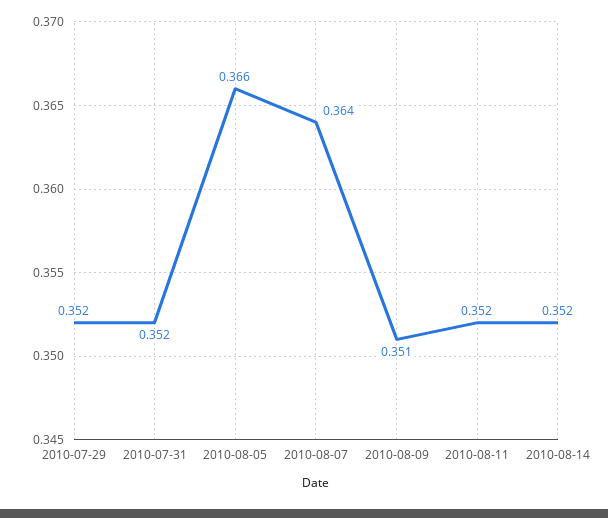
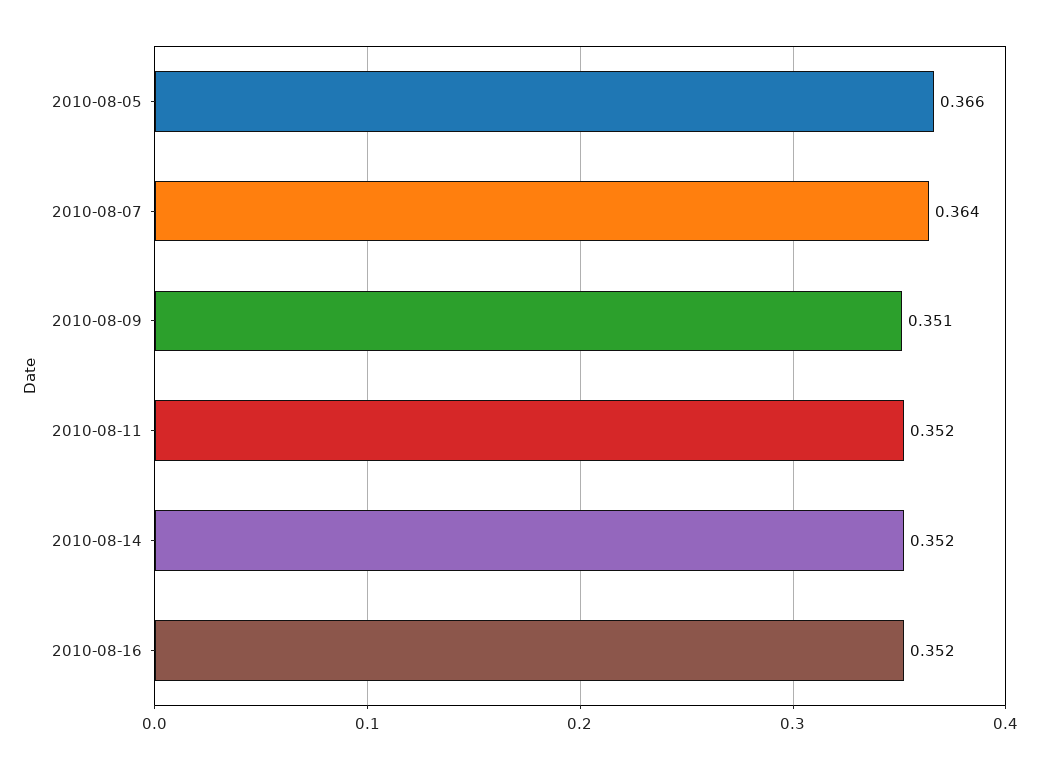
2010-07-29: 0.352 -> none
2010-07-31: 0.352 -> none
2010-08-16: none -> 0.352

